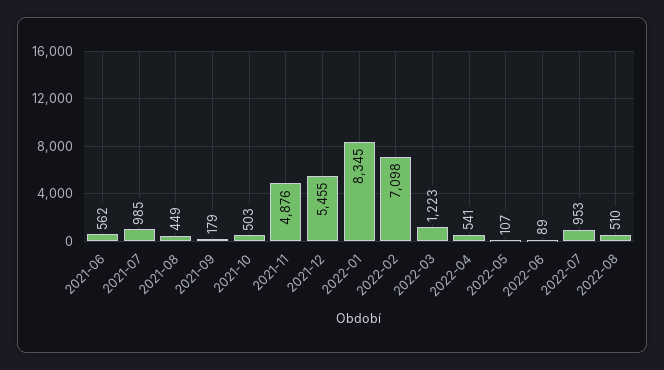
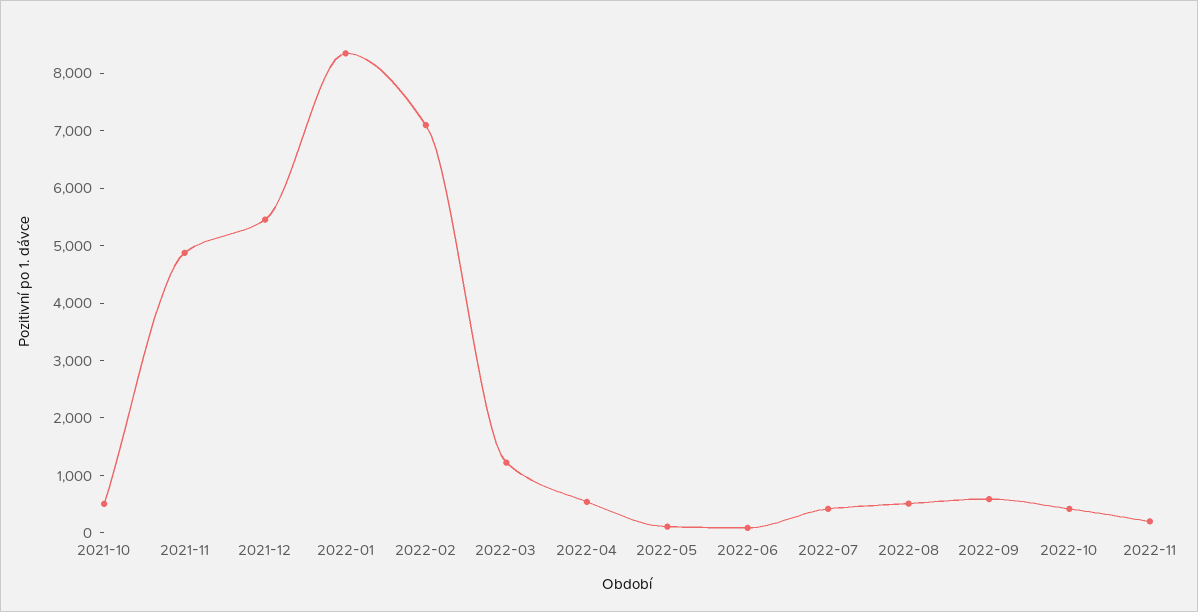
2021-06: 562 -> none
2021-07: 985 -> none
2021-08: 449 -> none
2021-09: 179 -> none
2022-07: 953 -> 400
2022-09: none -> 600
2022-10: none -> 400
2022-11: none -> 200

